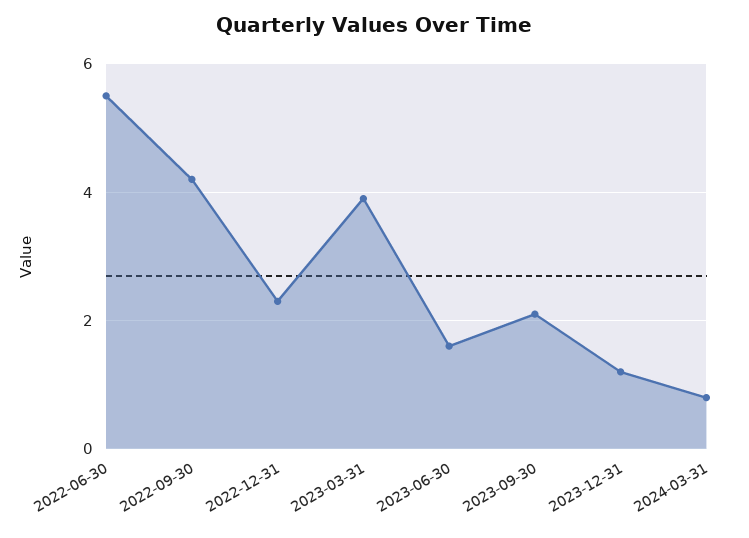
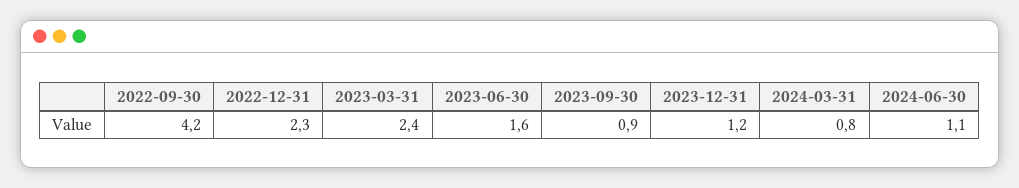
2022-06-30: 5.5 -> none
2023-03-31: 4 -> 2.4
2023-09-30: 2 -> 0.9
2024-06-30: none -> 1.1

